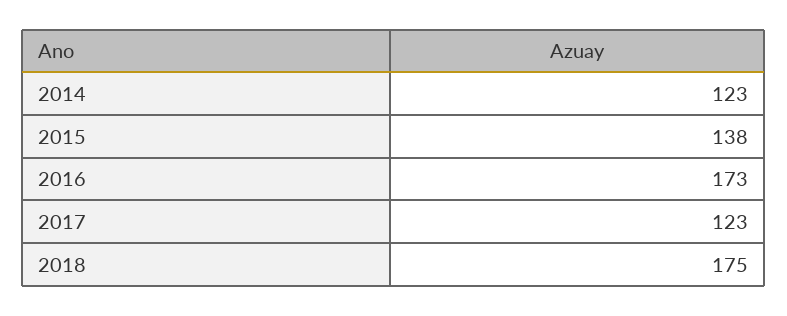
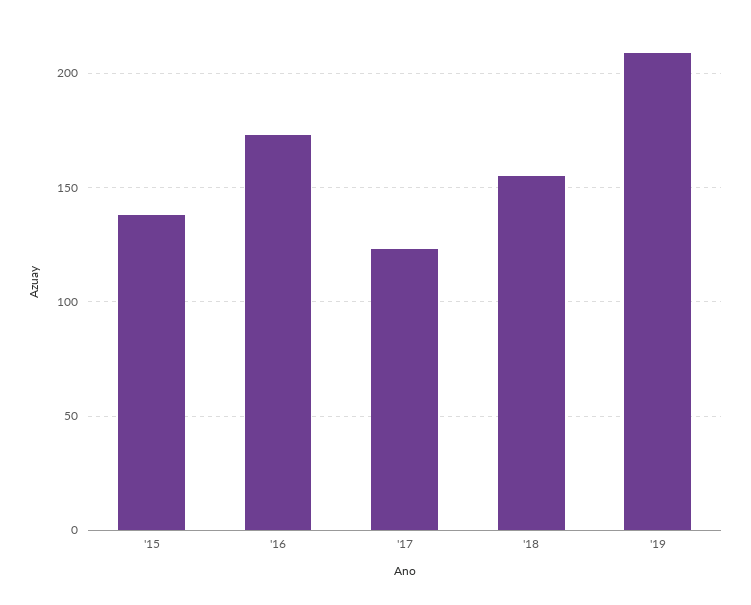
2014: 123 -> none
2018: 175 -> 155
'19: none -> 210

